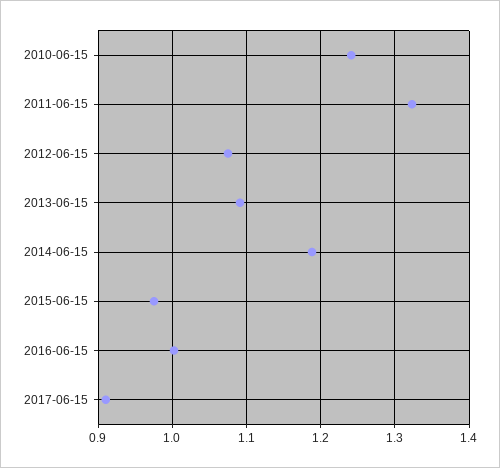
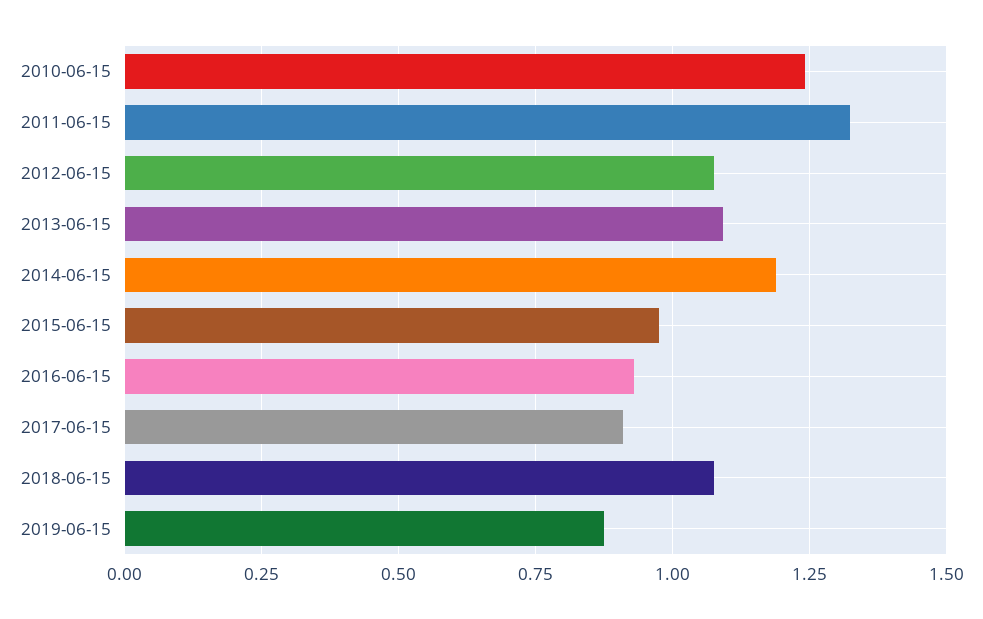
2016-06-15: 1 -> 0.925
2018-06-15: none -> 1.075
2019-06-15: none -> 0.875

